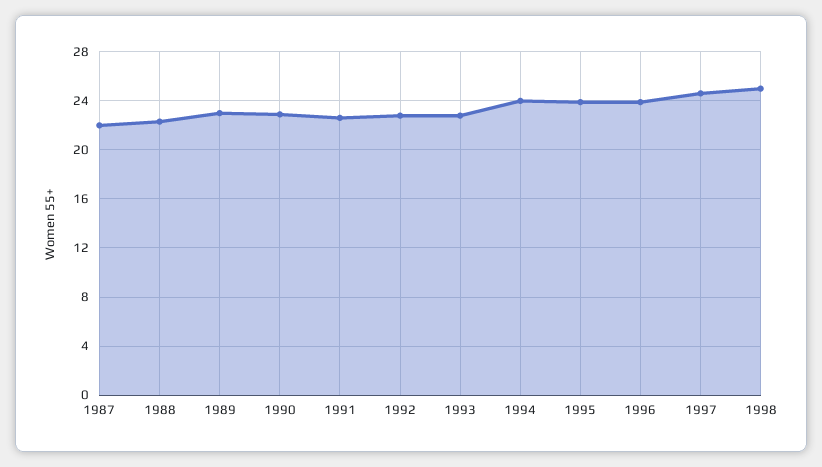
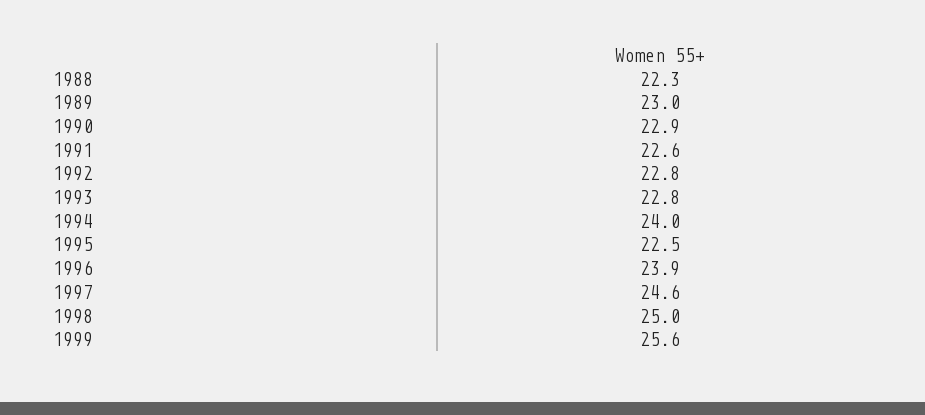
1987: 22 -> none
1995: 24 -> 22.5
1999: none -> 25.6

